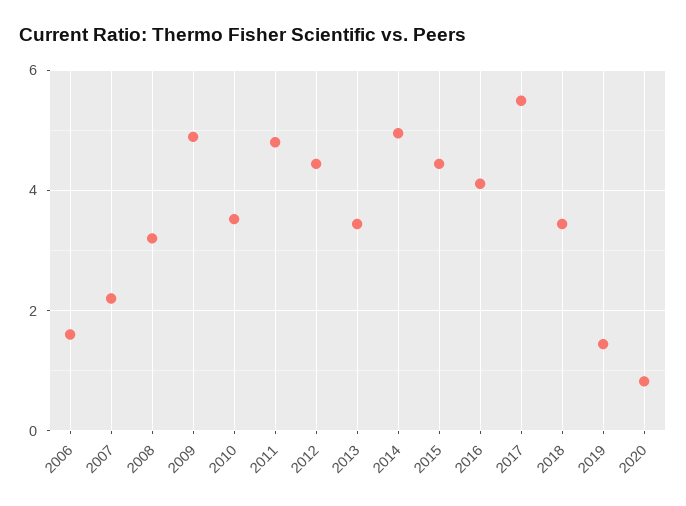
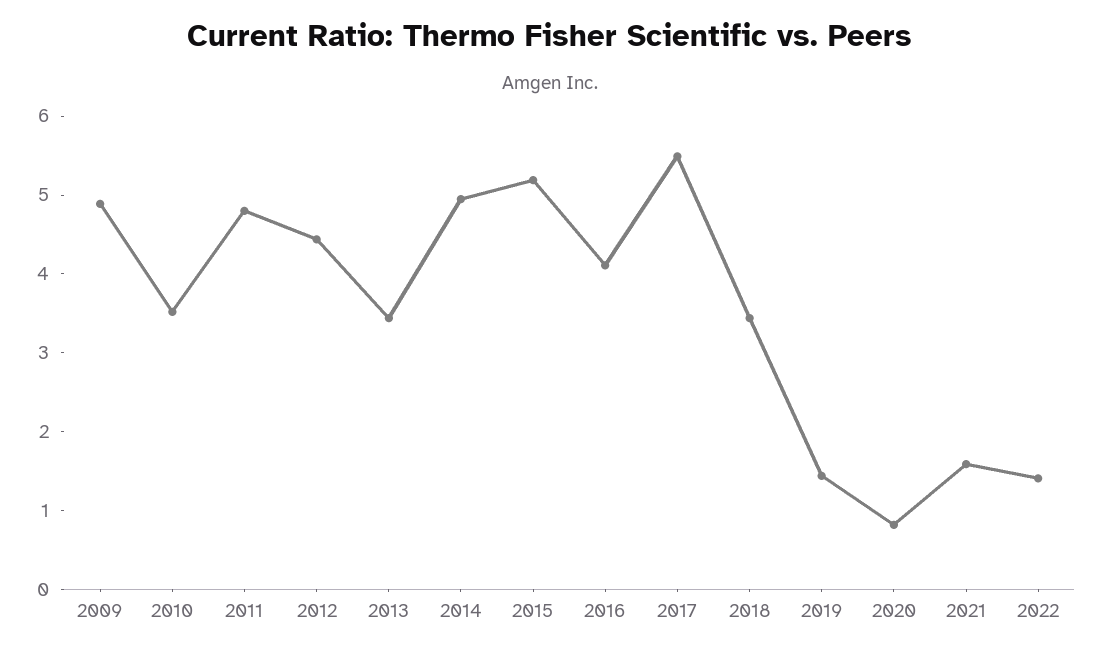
2006: 1.6 -> none
2007: 2.2 -> none
2008: 3.2 -> none
2015: 4.4 -> 5.2
2021: none -> 1.6
2022: none -> 1.4

